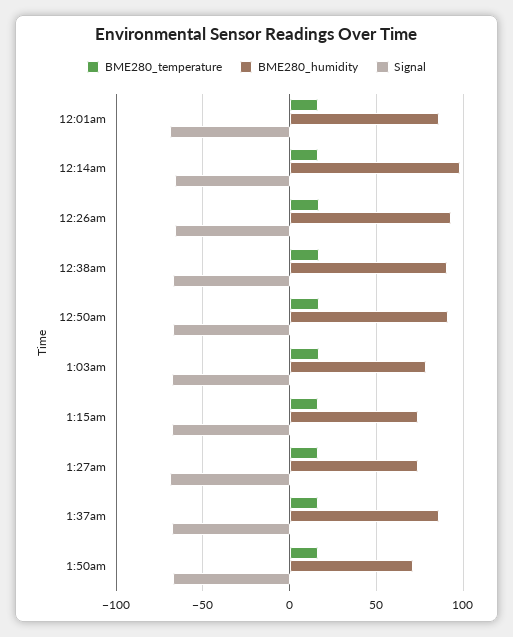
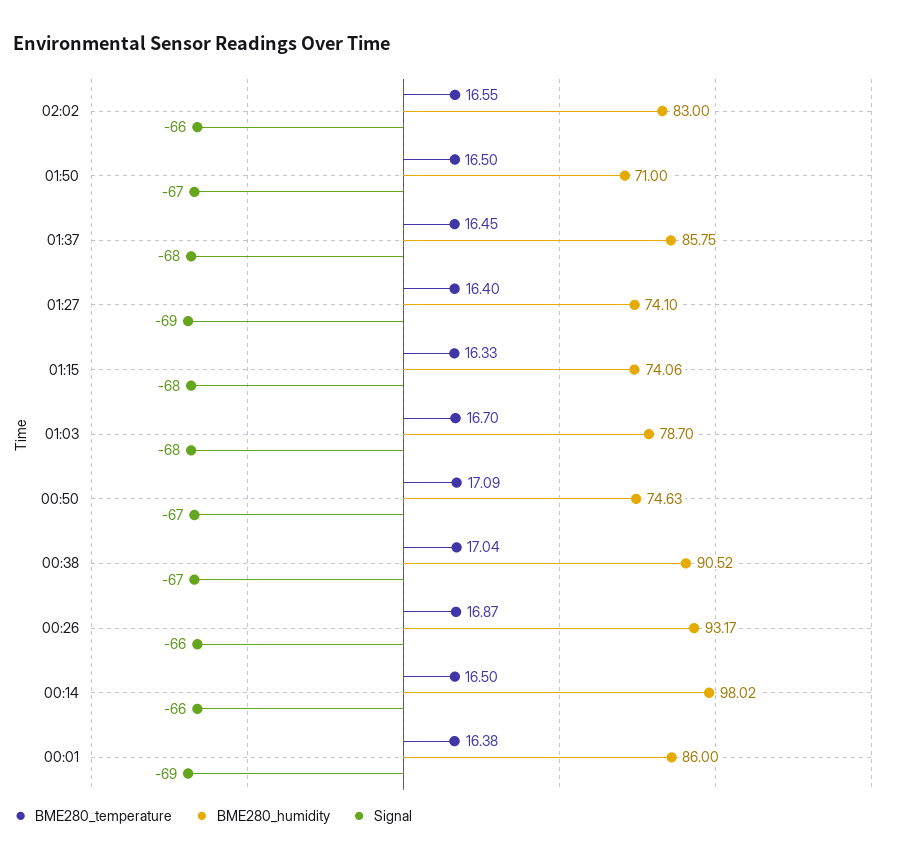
BME280_humidity, 12:50am: 90 -> 74.63
BME280_temperature, 02:02: none -> 16.55
BME280_humidity, 02:02: none -> 83
Signal, 02:02: none -> -66

